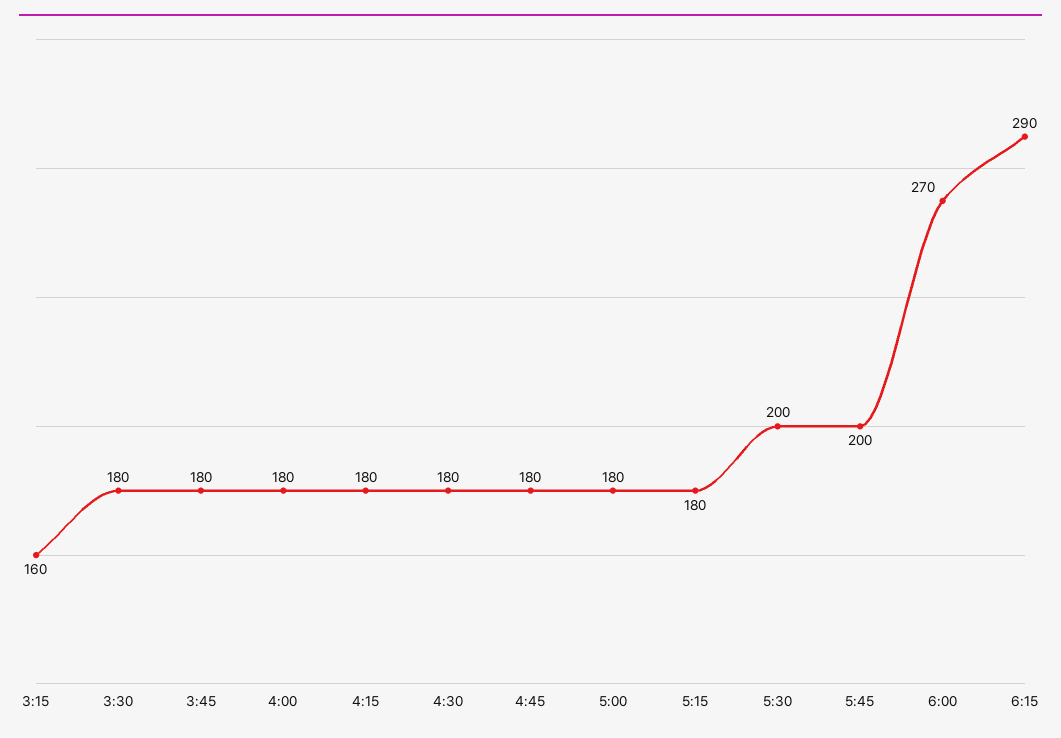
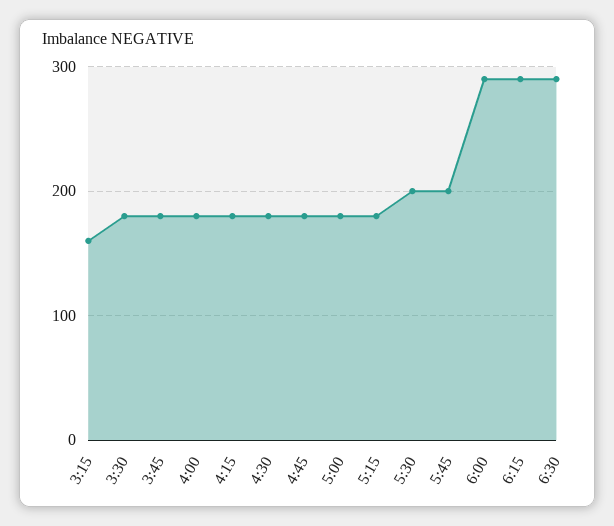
6:00: 270 -> 290
6:30: none -> 290

